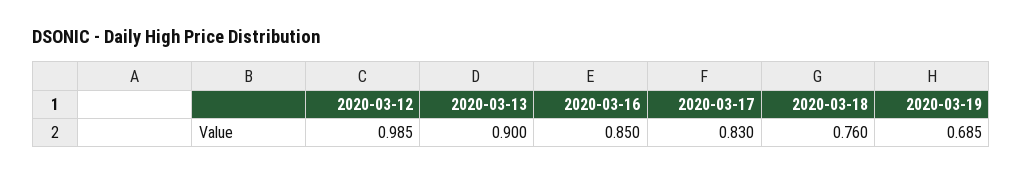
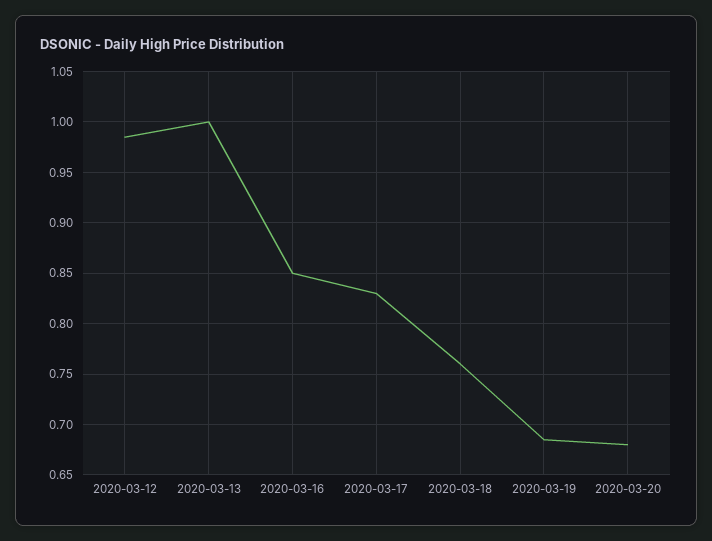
2020-03-13: 0.9 -> 1
2020-03-20: none -> 0.68

